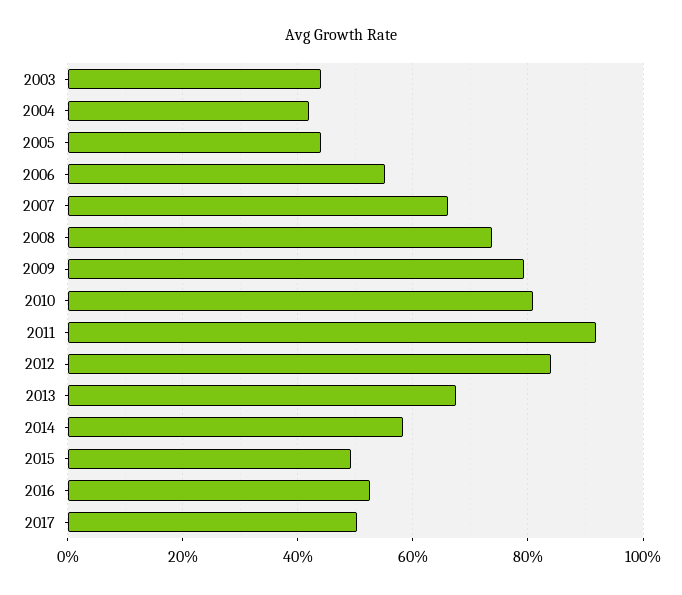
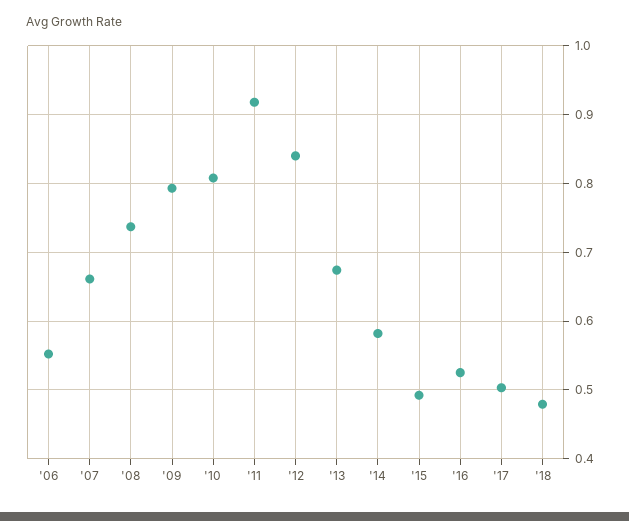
2003: 0.44 -> none
2004: 0.42 -> none
2005: 0.44 -> none
'18: none -> 0.48

